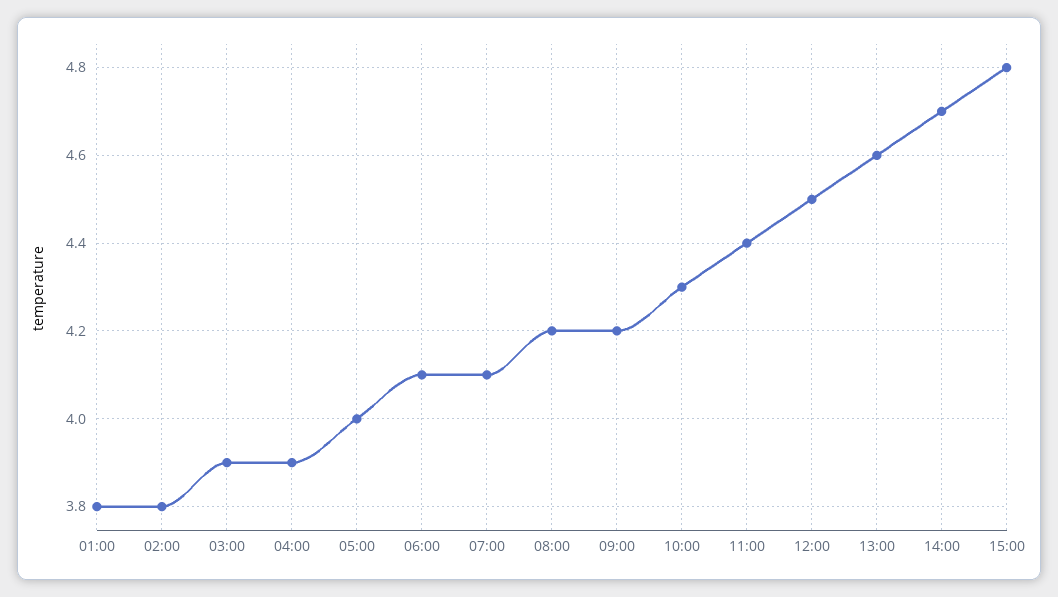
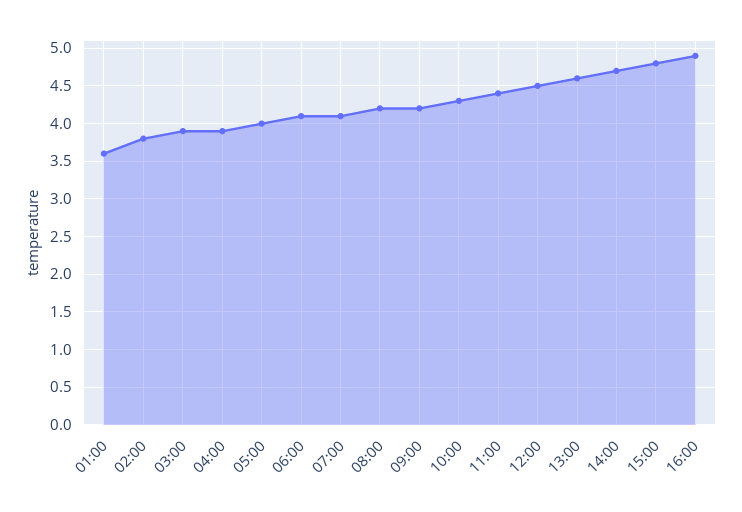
01:00: 3.8 -> 3.6
16:00: none -> 4.9

